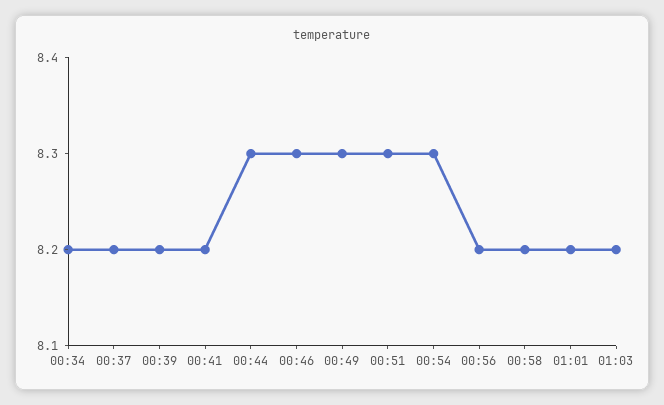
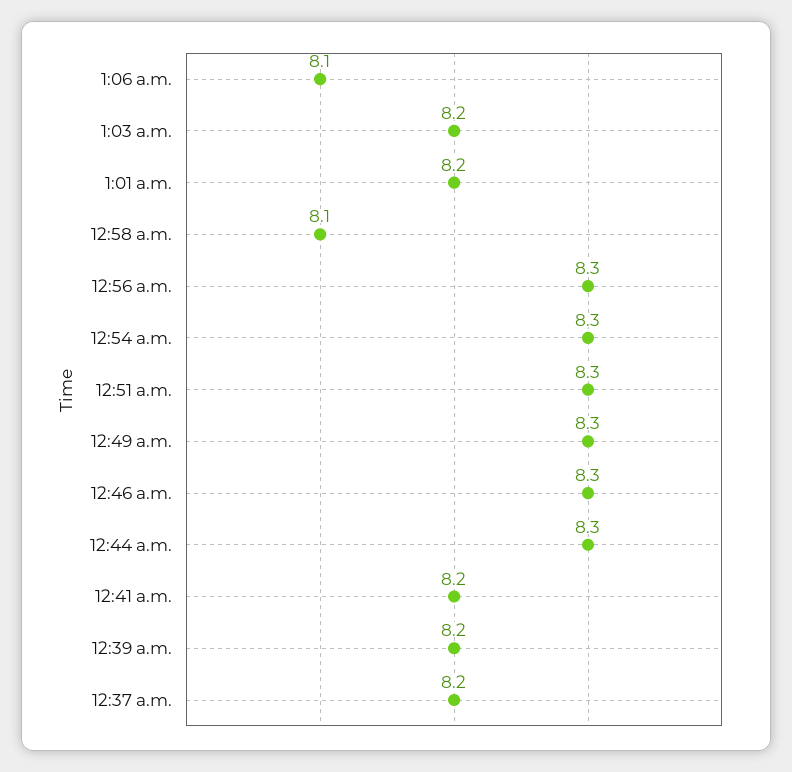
00:34: 8.2 -> none
00:56: 8.2 -> 8.3
00:58: 8.2 -> 8.1
1:06 a.m.: none -> 8.1

